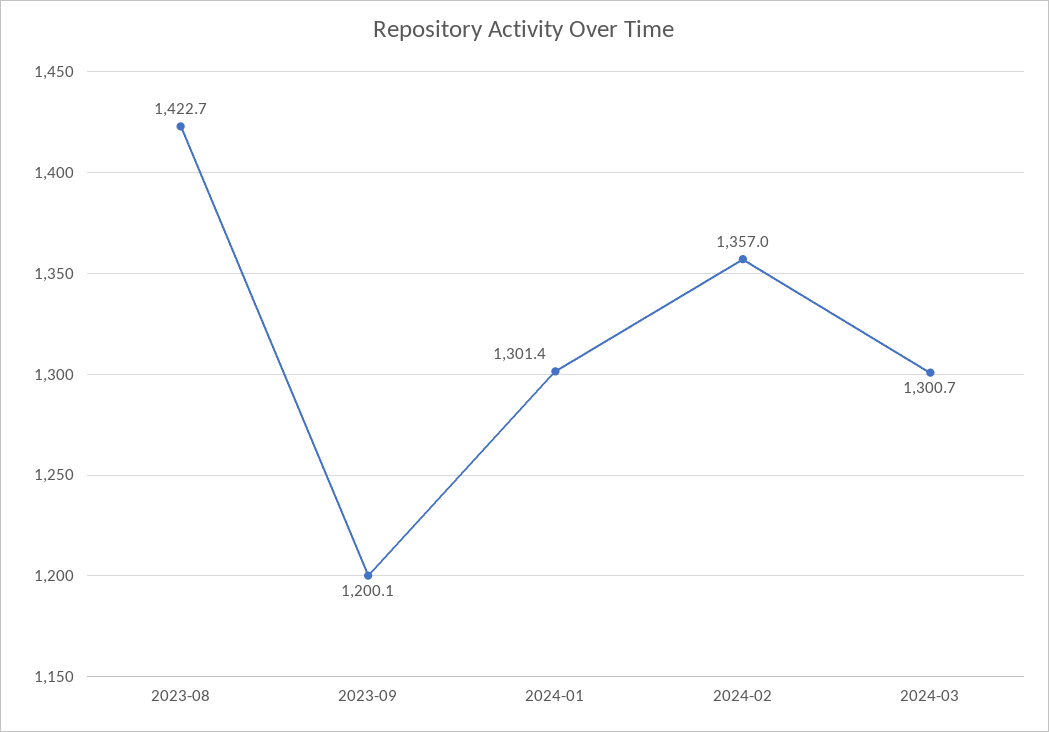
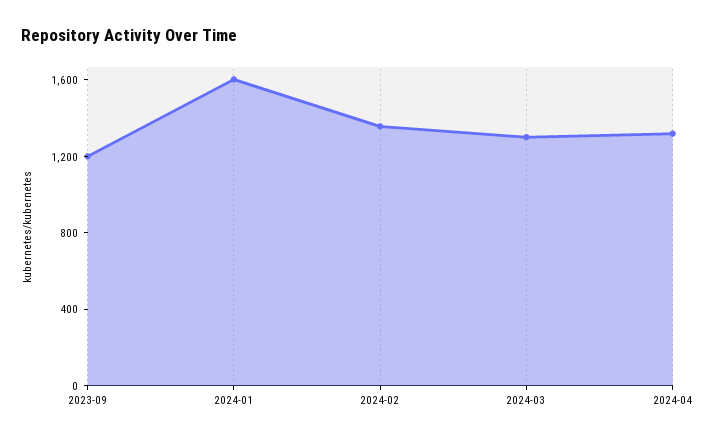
2023-08: 1422.7 -> none
2024-01: 1301.4 -> 1600
2024-04: none -> 1300

